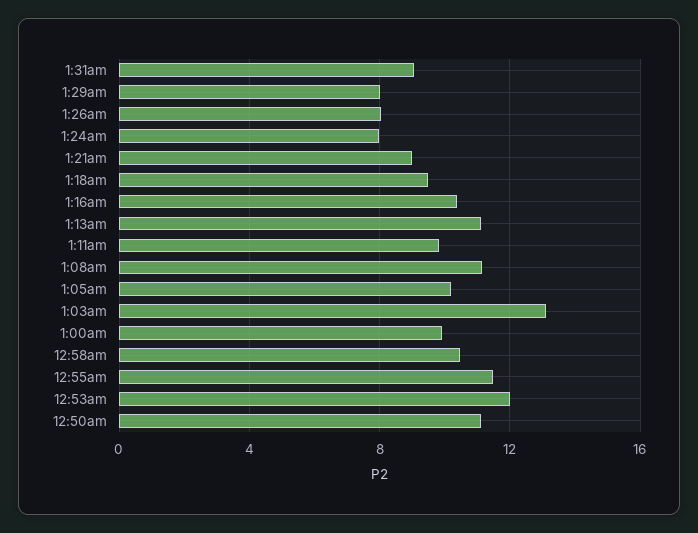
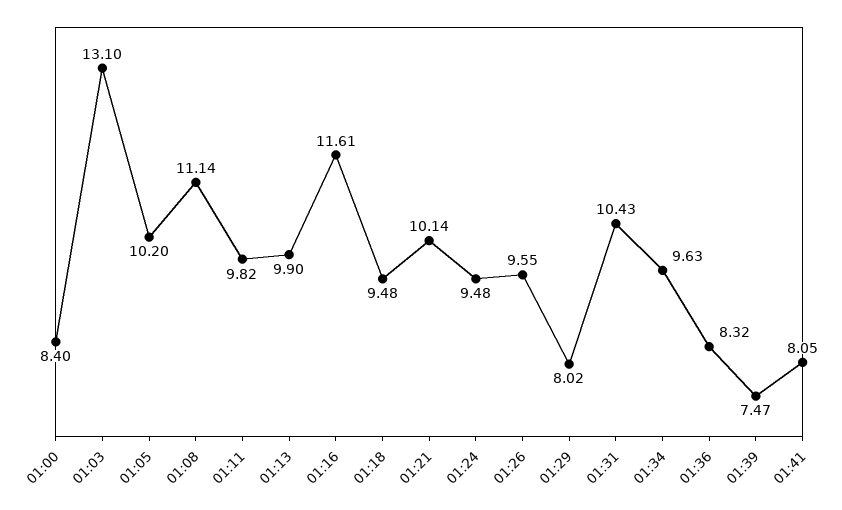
1:31am: 9 -> 10.43
1:26am: 8 -> 9.55
1:24am: 8 -> 9.48
1:21am: 9 -> 10.14
1:16am: 10.5 -> 11.61
1:13am: 11 -> 9.9
1:00am: 10 -> 8.4
12:58am: 10.5 -> none
12:55am: 11.5 -> none
12:53am: 12 -> none
12:50am: 11 -> none
01:34: none -> 9.63
01:36: none -> 8.32
01:39: none -> 7.47
01:41: none -> 8.05

